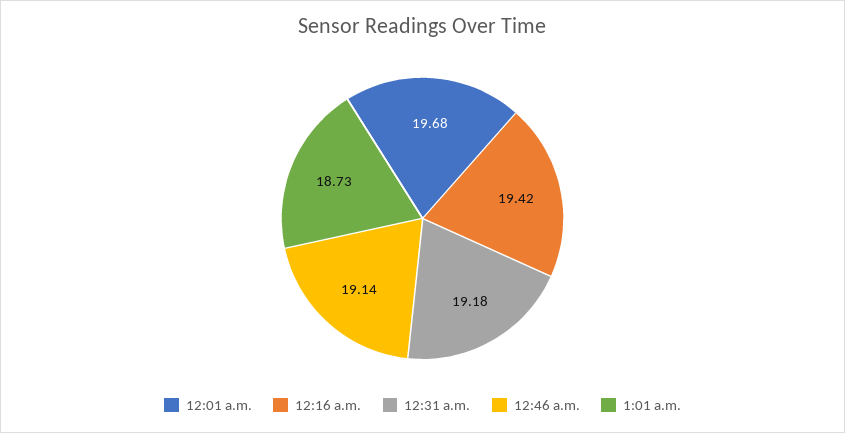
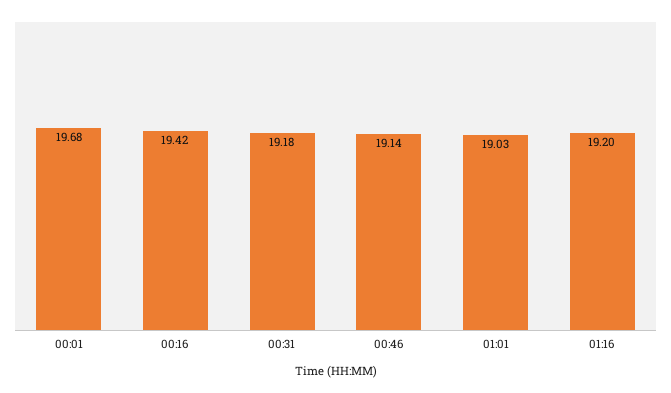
1:01 a.m.: 18.73 -> 19.03
01:16: none -> 19.2

